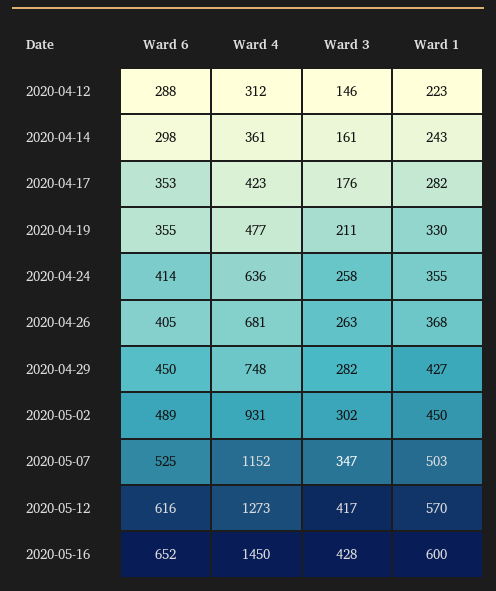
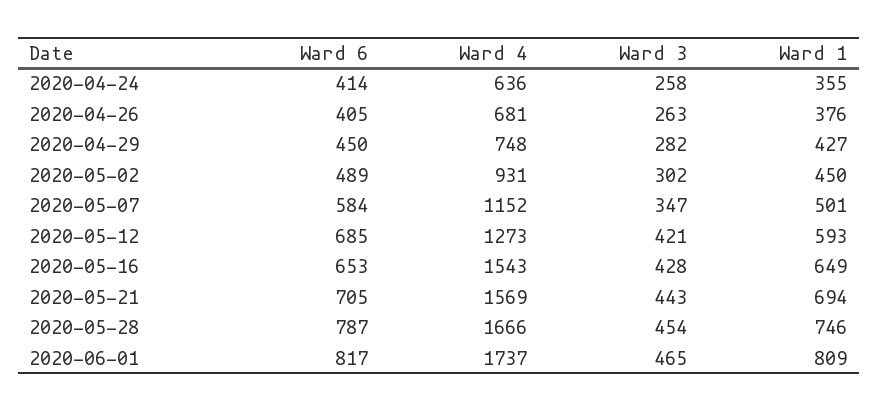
Ward 6, 2020-04-12: 288 -> none
Ward 4, 2020-04-12: 312 -> none
Ward 3, 2020-04-12: 146 -> none
Ward 1, 2020-04-12: 223 -> none
Ward 6, 2020-04-14: 298 -> none
Ward 4, 2020-04-14: 361 -> none
Ward 3, 2020-04-14: 161 -> none
Ward 1, 2020-04-14: 243 -> none
Ward 6, 2020-04-17: 353 -> none
Ward 4, 2020-04-17: 423 -> none
Ward 3, 2020-04-17: 176 -> none
Ward 1, 2020-04-17: 282 -> none
Ward 6, 2020-04-19: 355 -> none
Ward 4, 2020-04-19: 477 -> none
Ward 3, 2020-04-19: 211 -> none
Ward 1, 2020-04-19: 330 -> none
Ward 1, 2020-04-26: 368 -> 376
Ward 6, 2020-05-07: 525 -> 584
Ward 1, 2020-05-07: 503 -> 501
Ward 6, 2020-05-12: 616 -> 685
Ward 3, 2020-05-12: 417 -> 421
Ward 1, 2020-05-12: 570 -> 593
Ward 6, 2020-05-16: 652 -> 653
Ward 4, 2020-05-16: 1450 -> 1543
Ward 1, 2020-05-16: 600 -> 649
Ward 6, 2020-05-21: none -> 705
Ward 4, 2020-05-21: none -> 1569
Ward 3, 2020-05-21: none -> 443
Ward 1, 2020-05-21: none -> 694
Ward 6, 2020-05-28: none -> 787
Ward 4, 2020-05-28: none -> 1666
Ward 3, 2020-05-28: none -> 454
Ward 1, 2020-05-28: none -> 746
Ward 6, 2020-06-01: none -> 817
Ward 4, 2020-06-01: none -> 1737
Ward 3, 2020-06-01: none -> 465
Ward 1, 2020-06-01: none -> 809

